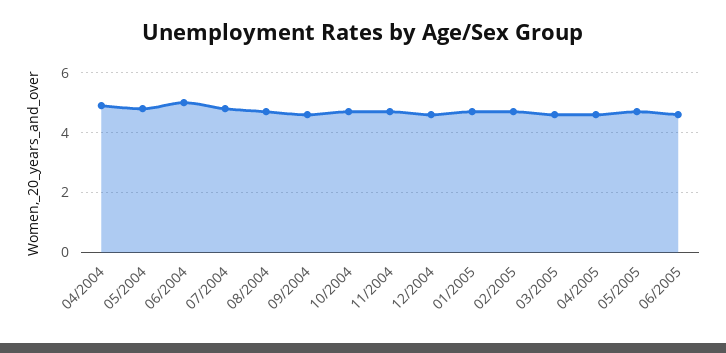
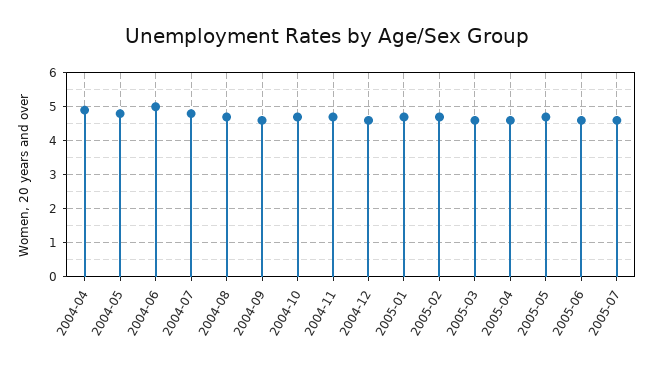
2005-07: none -> 4.5

